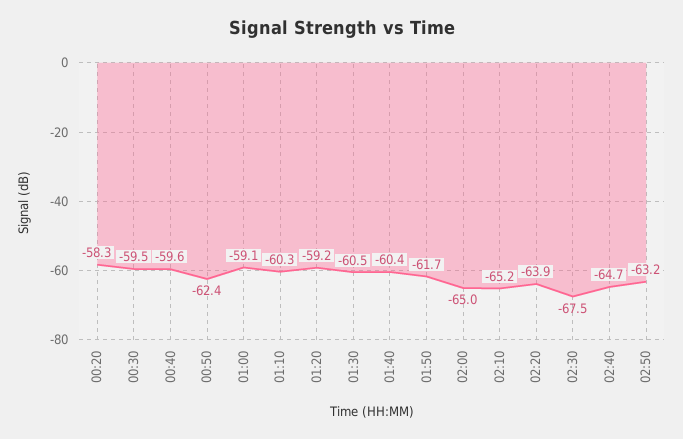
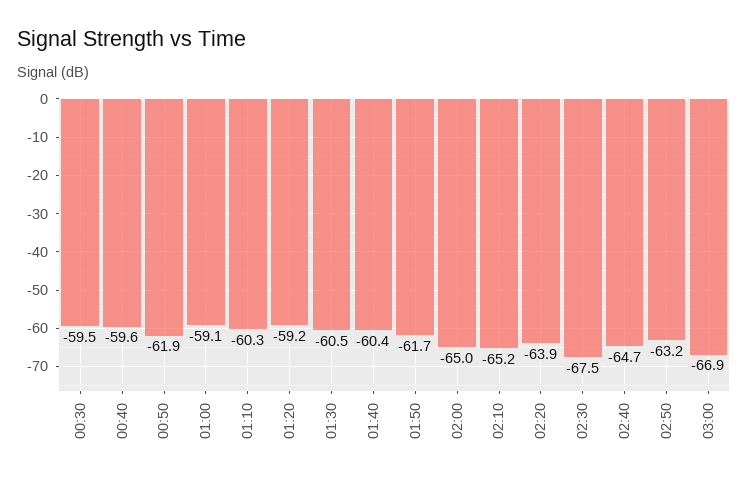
00:20: -58.3 -> none
00:50: -62.4 -> -61.9
03:00: none -> -66.9

